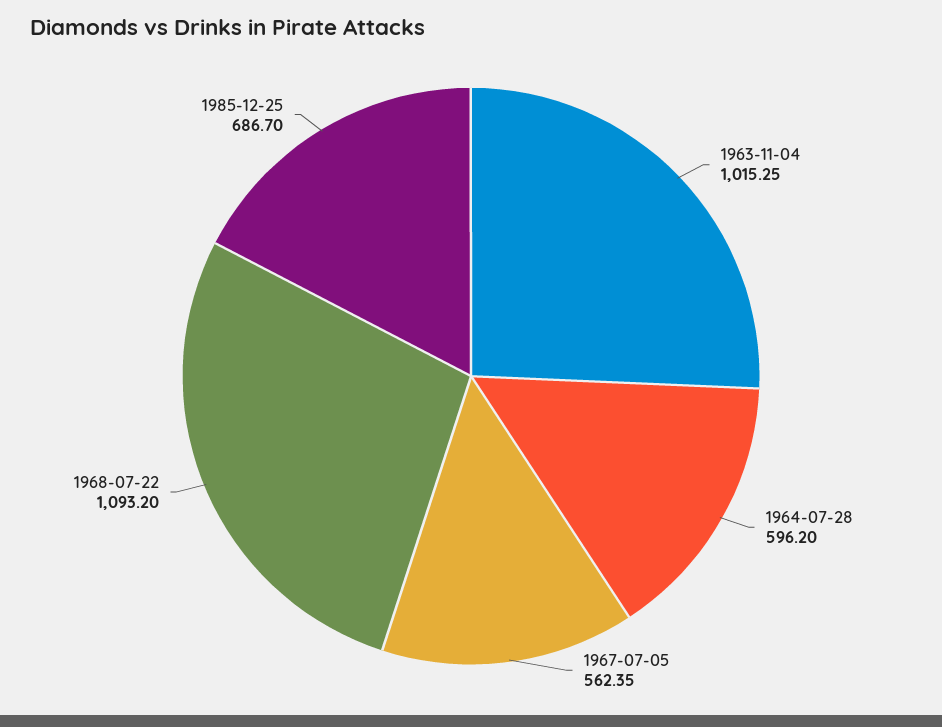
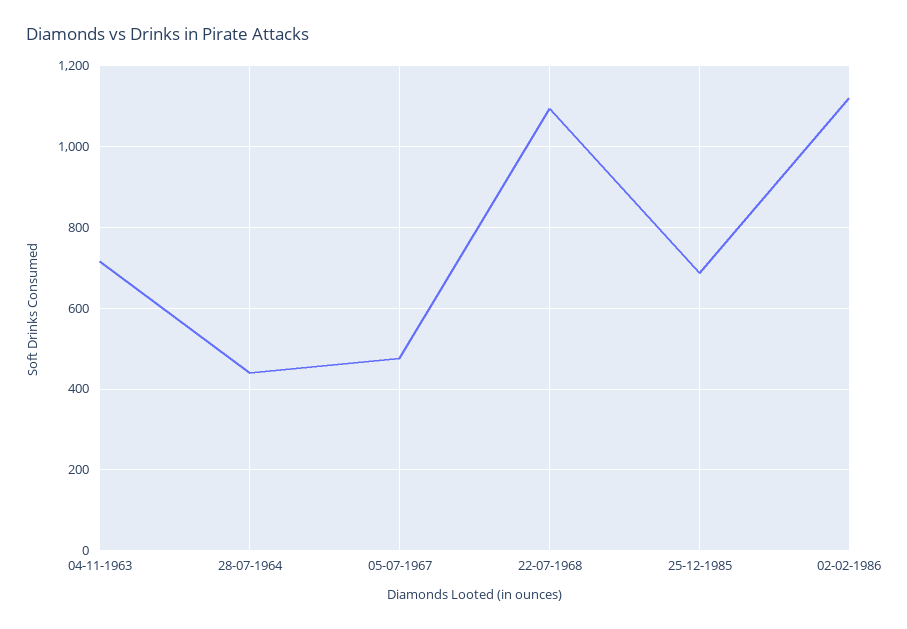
1963-11-04: 1015.25 -> 720
1964-07-28: 596.2 -> 440
1967-07-05: 562.35 -> 480
02-02-1986: none -> 1120

